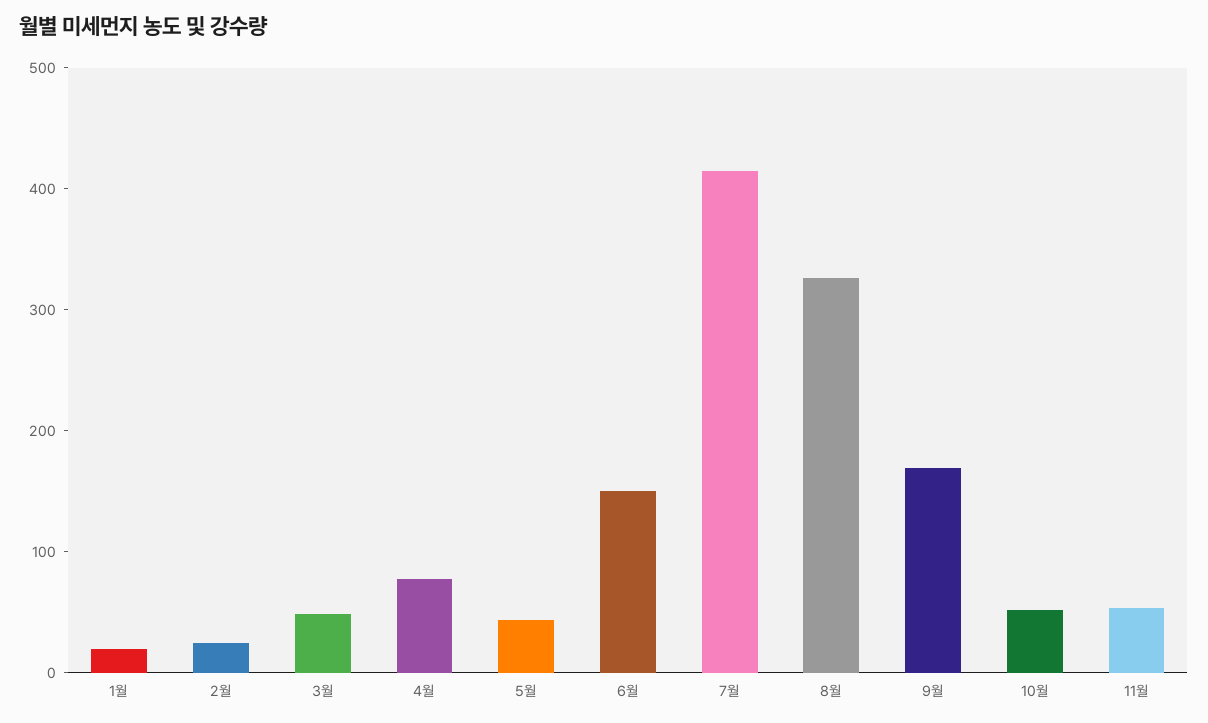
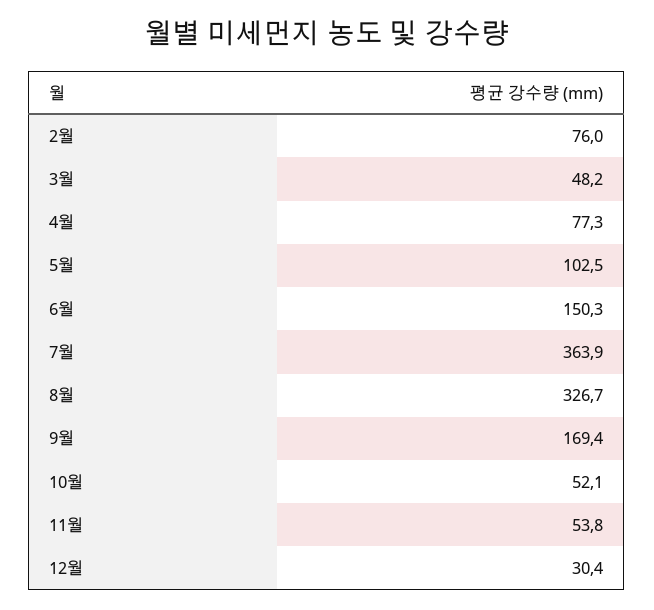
1월: 20 -> none
2월: 20 -> 76
5월: 40 -> 102.5
7월: 420 -> 363.9
12월: none -> 30.4

